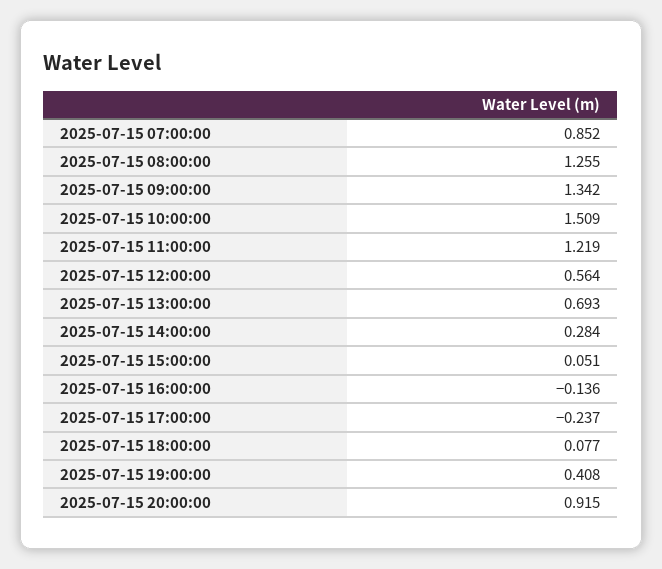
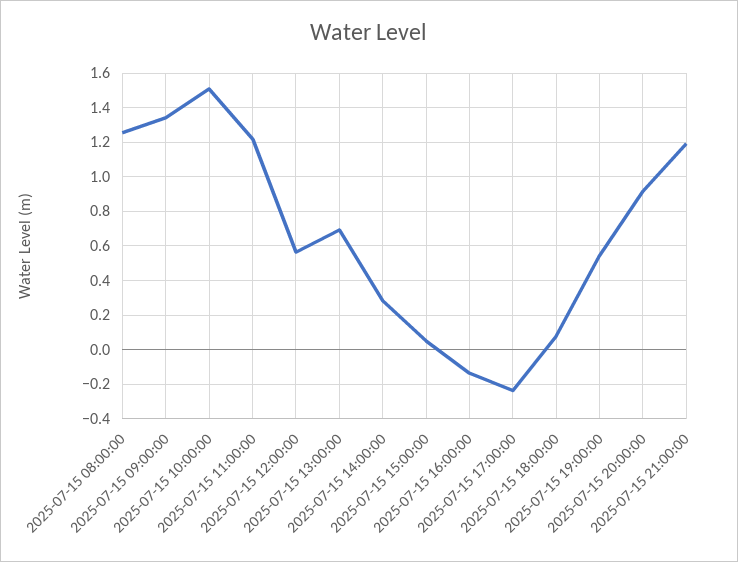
2025-07-15 07:00:00: 0.852 -> none
2025-07-15 19:00:00: 0.408 -> 0.55
2025-07-15 21:00:00: none -> 1.2

